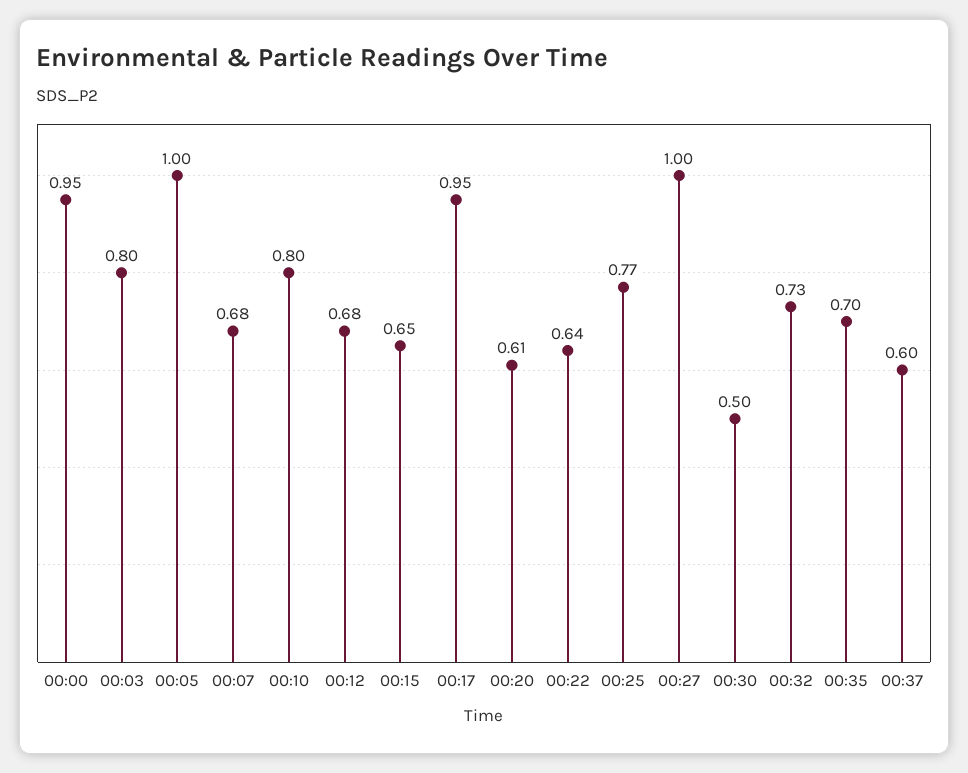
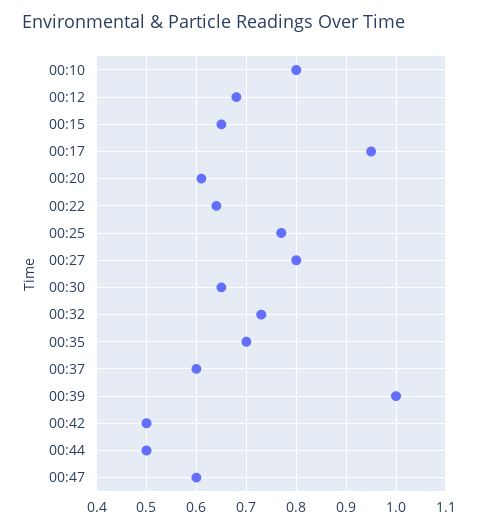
00:00: 0.95 -> none
00:03: 0.8 -> none
00:05: 1 -> none
00:07: 0.68 -> none
00:27: 1 -> 0.8
00:30: 0.5 -> 0.65
00:39: none -> 1
00:42: none -> 0.5
00:44: none -> 0.5
00:47: none -> 0.6

